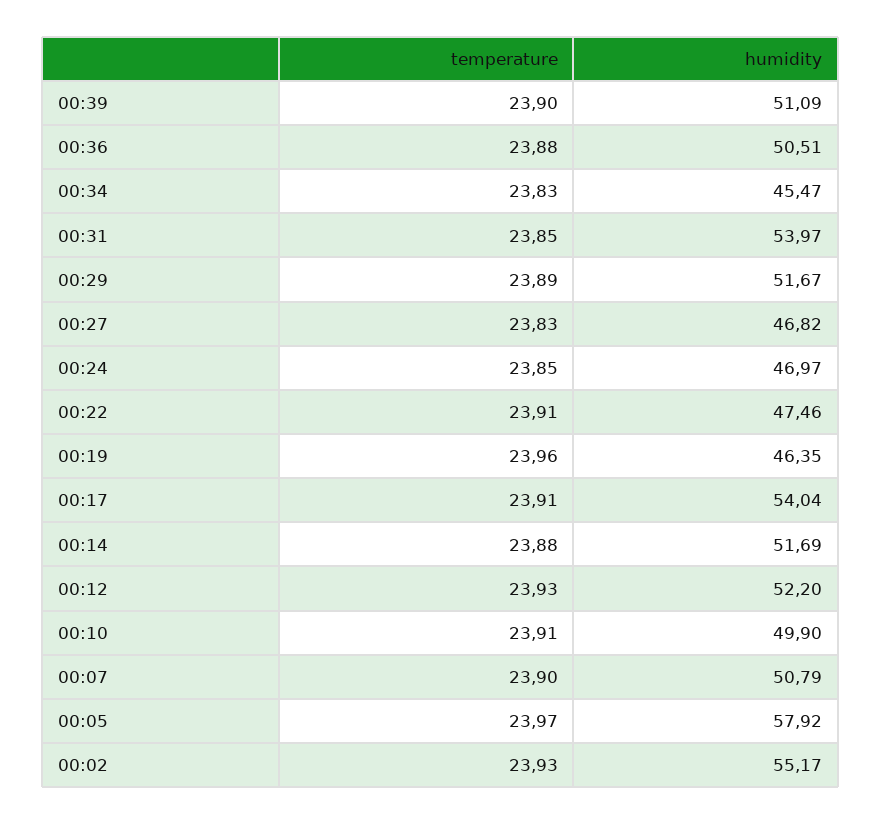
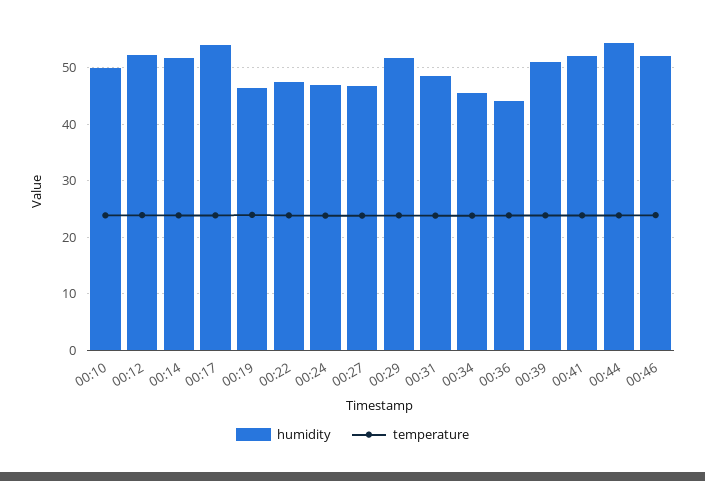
humidity, 00:36: 50.51 -> 44
humidity, 00:31: 53.97 -> 48
temperature, 00:07: 23.9 -> none
humidity, 00:07: 50.79 -> none
temperature, 00:05: 23.97 -> none
humidity, 00:05: 57.92 -> none
temperature, 00:02: 23.93 -> none
humidity, 00:02: 55.17 -> none
humidity, 00:41: none -> 52
temperature, 00:41: none -> 24
humidity, 00:44: none -> 54
temperature, 00:44: none -> 24
humidity, 00:46: none -> 52
temperature, 00:46: none -> 24

